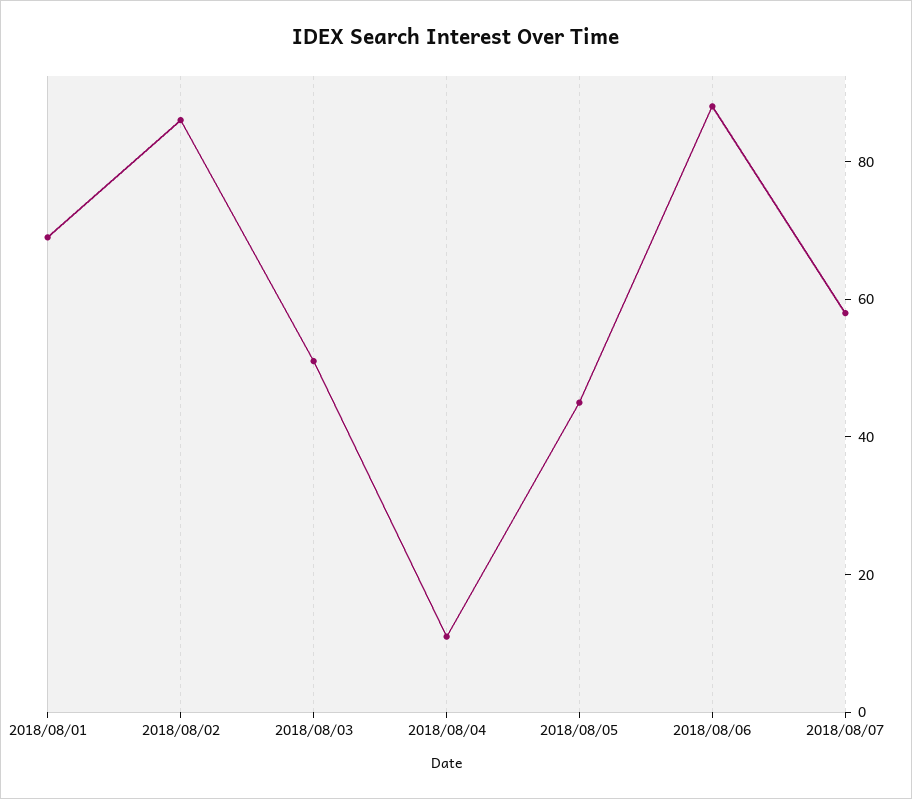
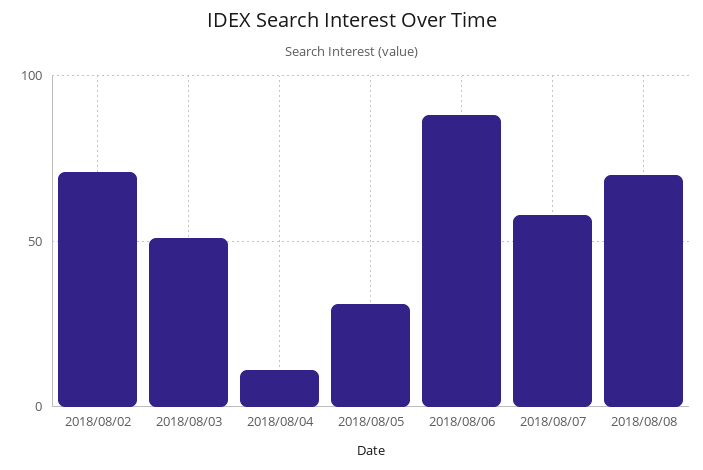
2018/08/01: 70 -> none
2018/08/02: 85 -> 70
2018/08/05: 45 -> 30
2018/08/08: none -> 70

